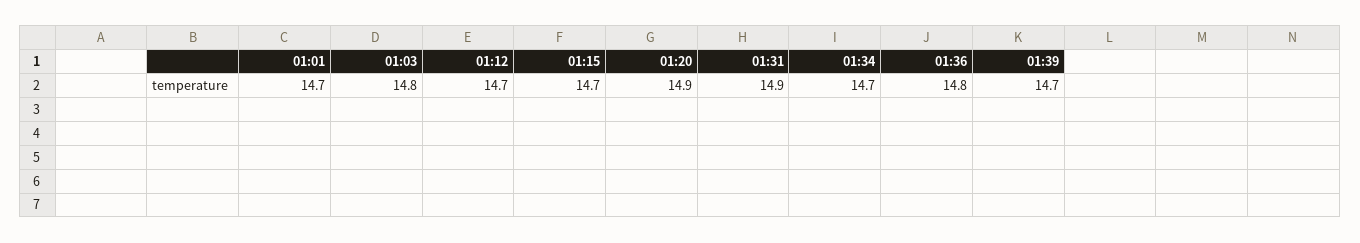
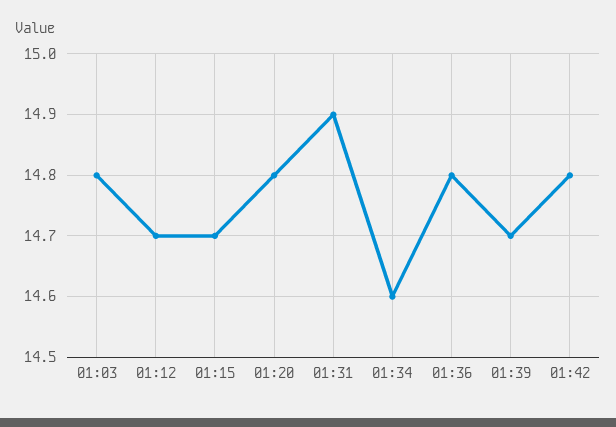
01:01: 14.7 -> none
01:20: 14.9 -> 14.8
01:34: 14.7 -> 14.6
01:42: none -> 14.8

